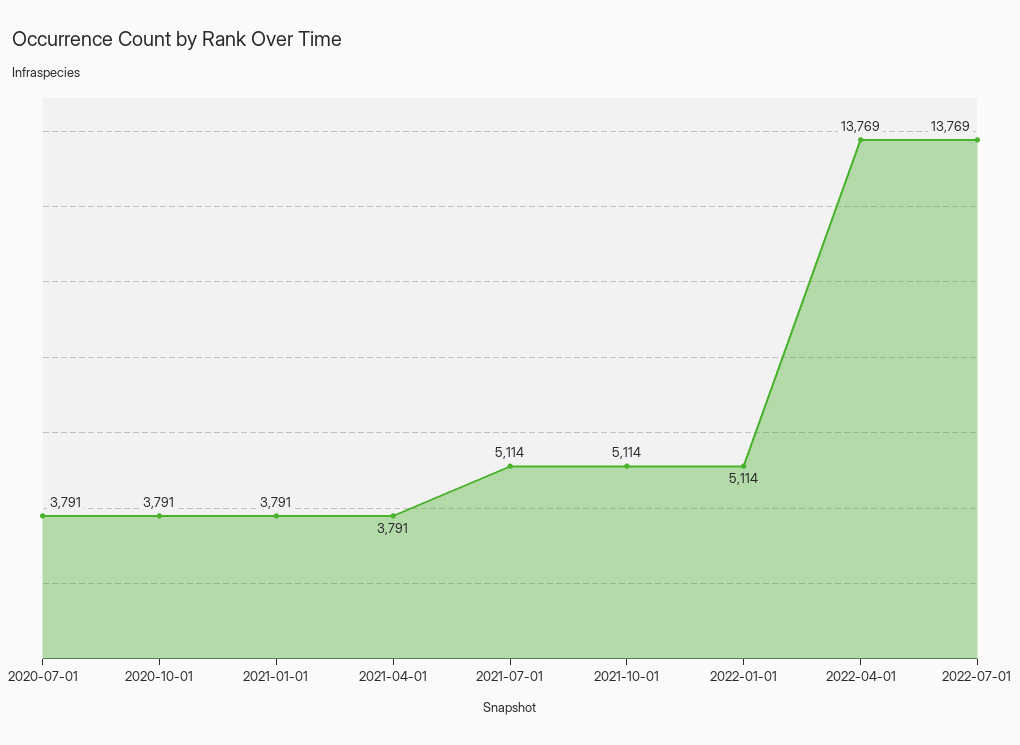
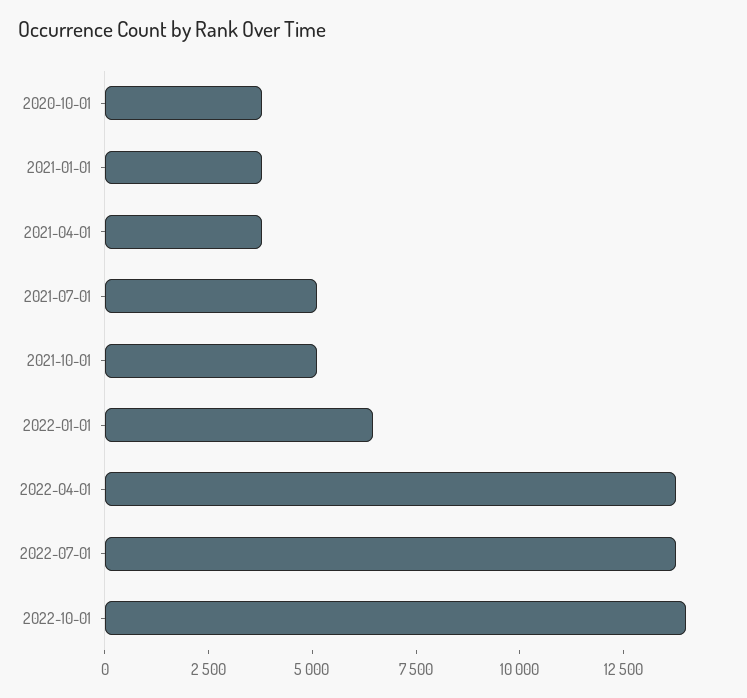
2020-07-01: 3791 -> none
2022-01-01: 5114 -> 6500
2022-10-01: none -> 14000

